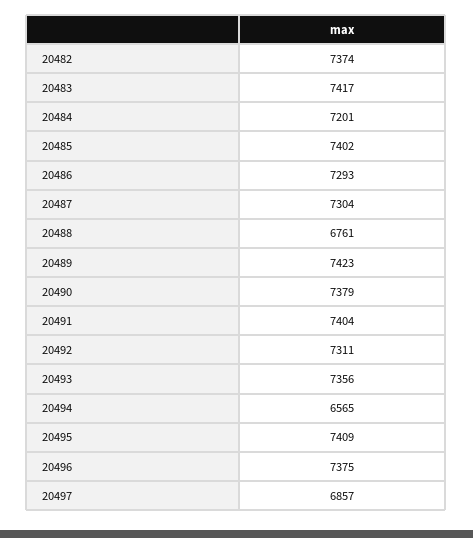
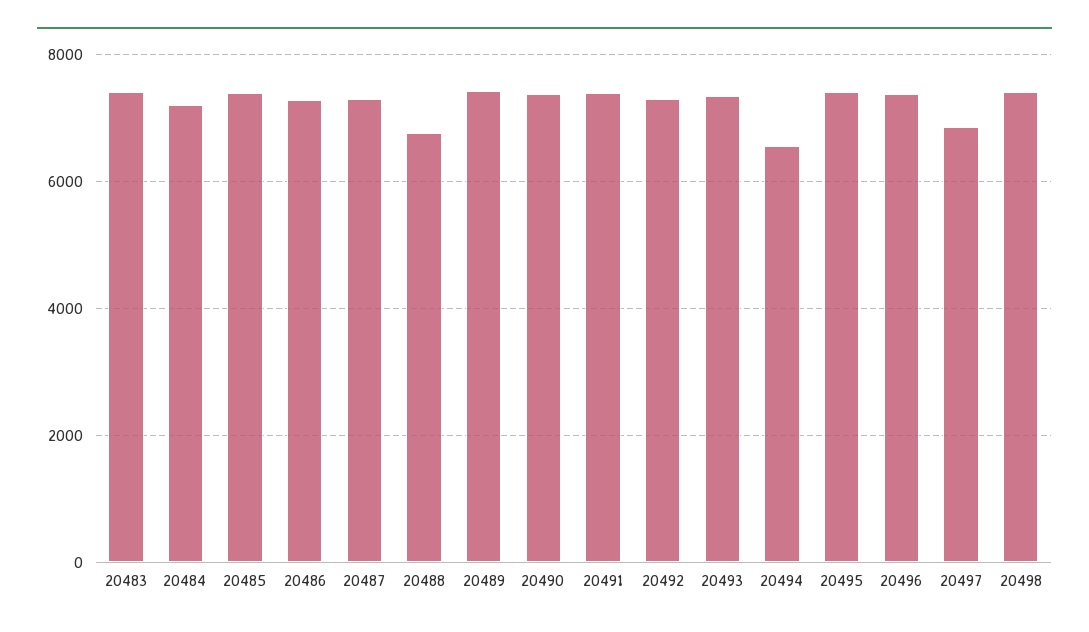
20482: 7374 -> none
20498: none -> 7400

